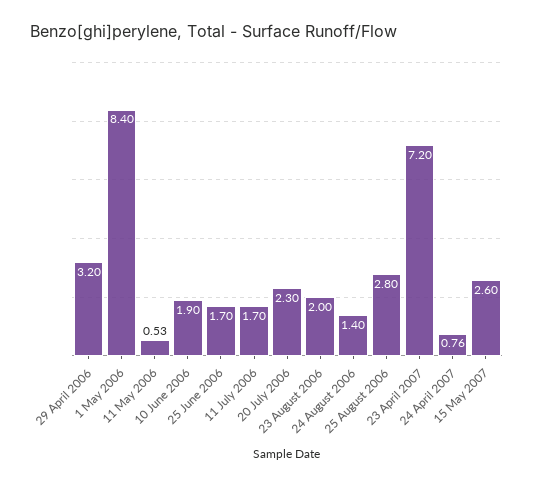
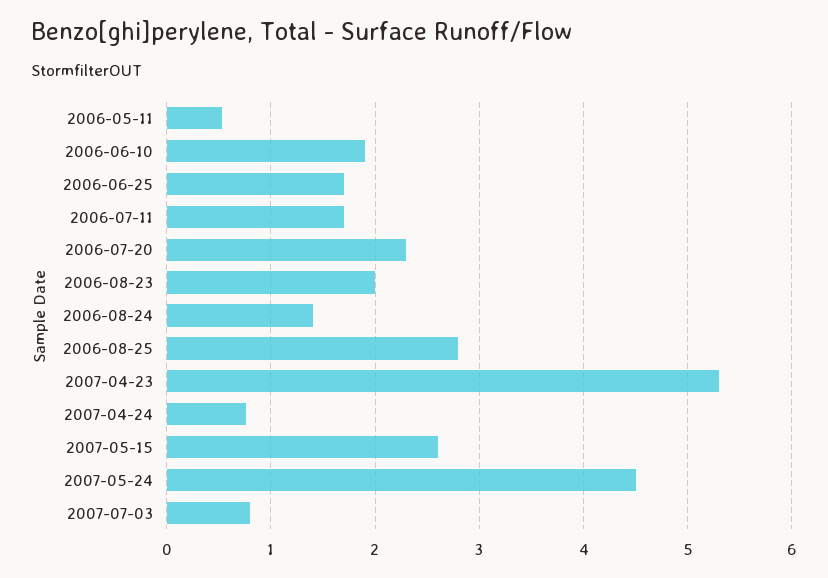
29 April 2006: 3.2 -> none
1 May 2006: 8.4 -> none
23 April 2007: 7.2 -> 5.3
2007-05-24: none -> 4.5
2007-07-03: none -> 0.8

